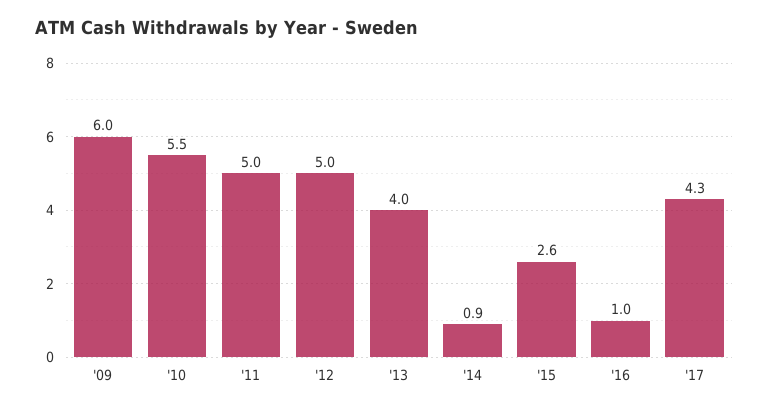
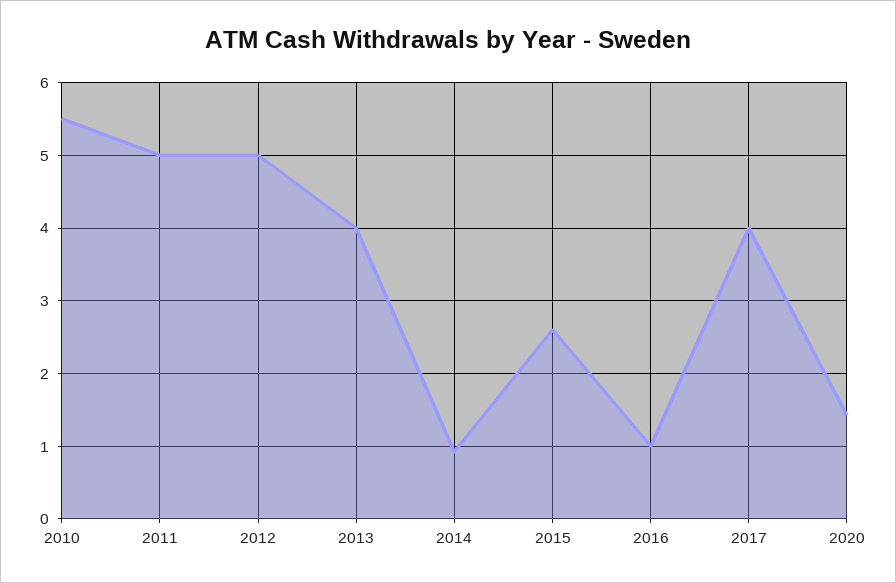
'09: 6 -> none
'17: 4.3 -> 4
2020: none -> 1.4

